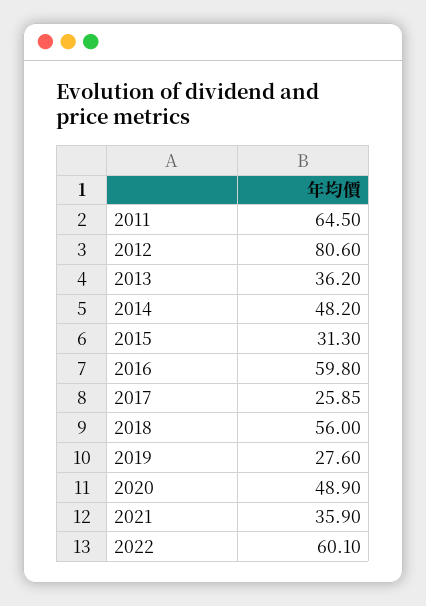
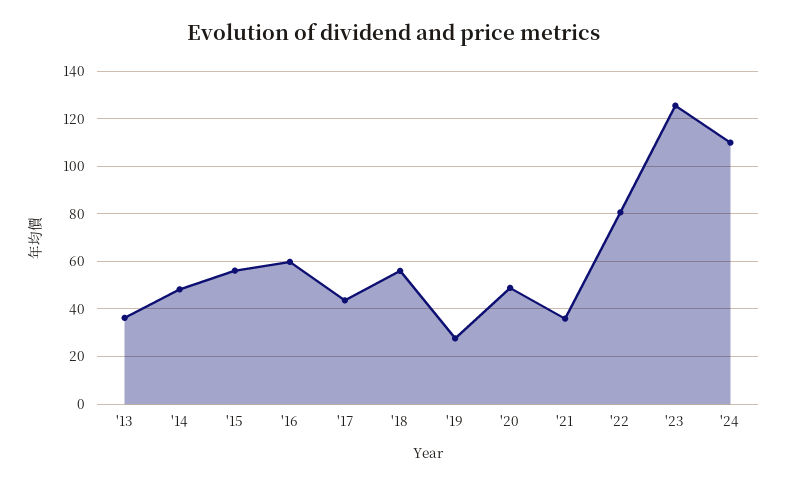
2011: 64.5 -> none
2012: 80.6 -> none
2015: 31.3 -> 55
2017: 25.85 -> 45
2022: 60.1 -> 80
'23: none -> 125
'24: none -> 110

